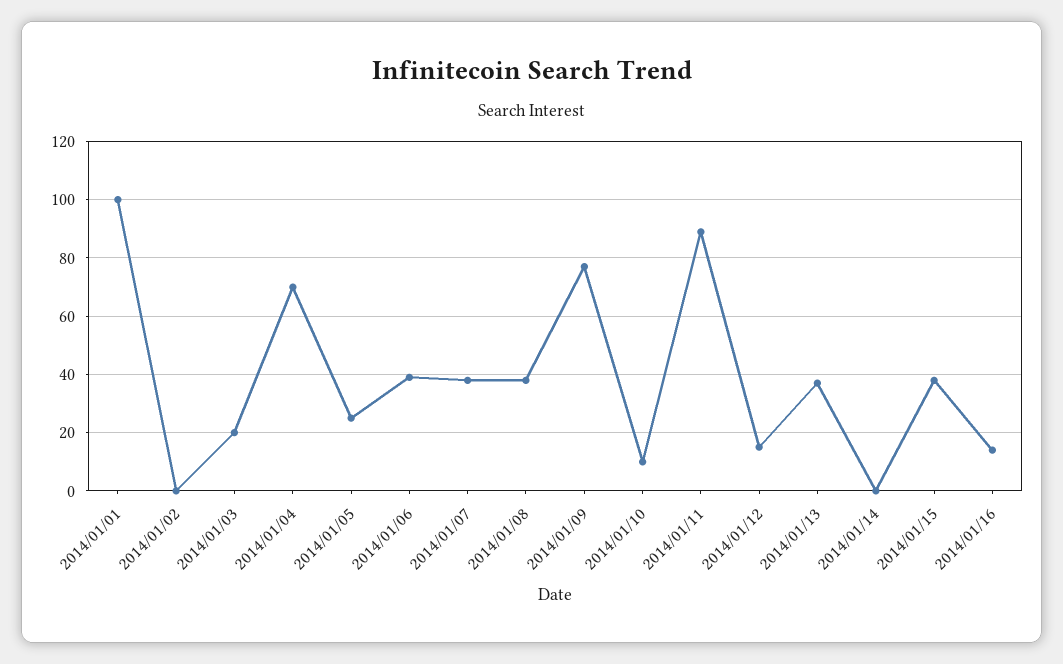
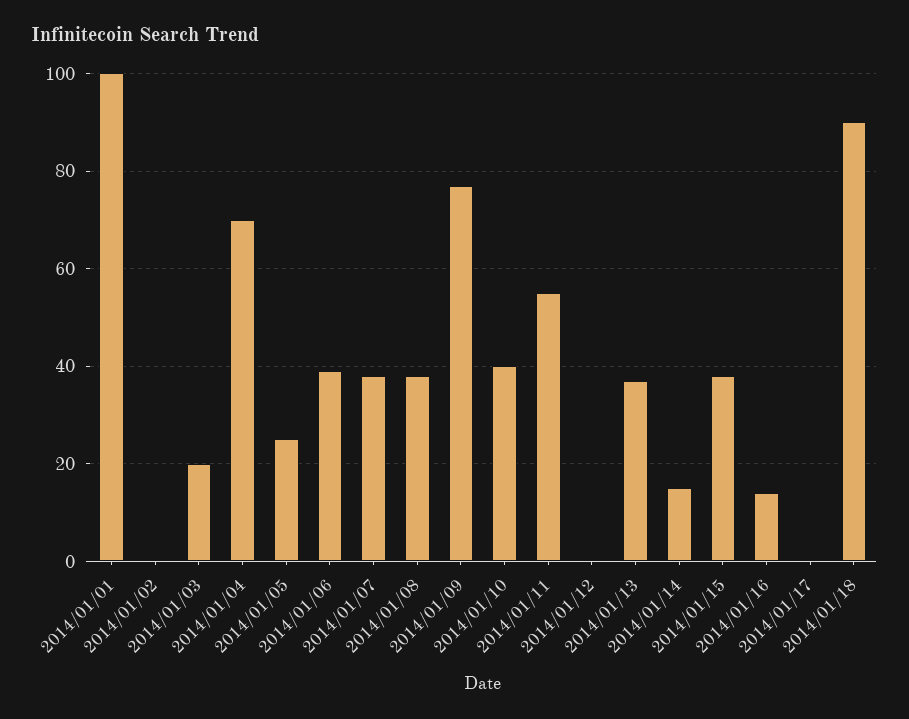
2014/01/10: 10 -> 40
2014/01/11: 90 -> 55
2014/01/12: 15 -> 0
2014/01/14: 0 -> 15
2014/01/17: none -> 0
2014/01/18: none -> 90

